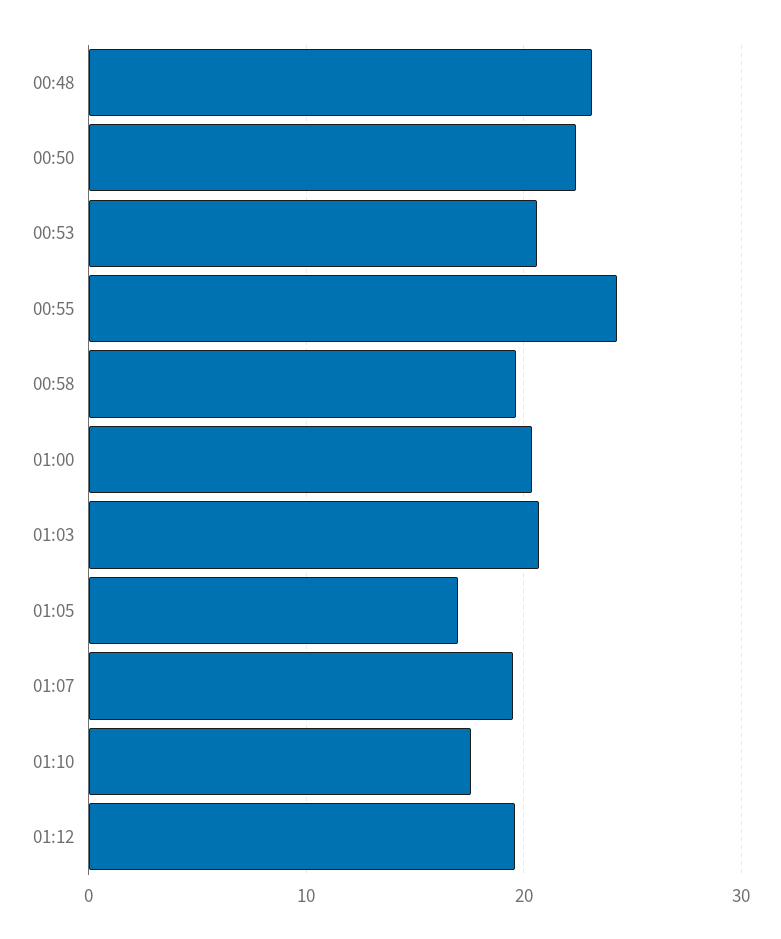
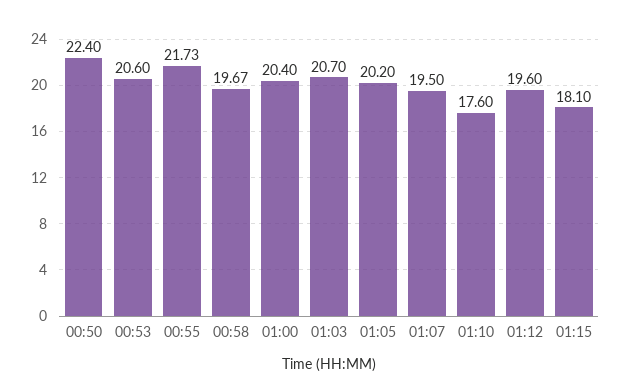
00:48: 23 -> none
00:55: 24 -> 21.73
01:05: 17 -> 20.2
01:15: none -> 18.1

